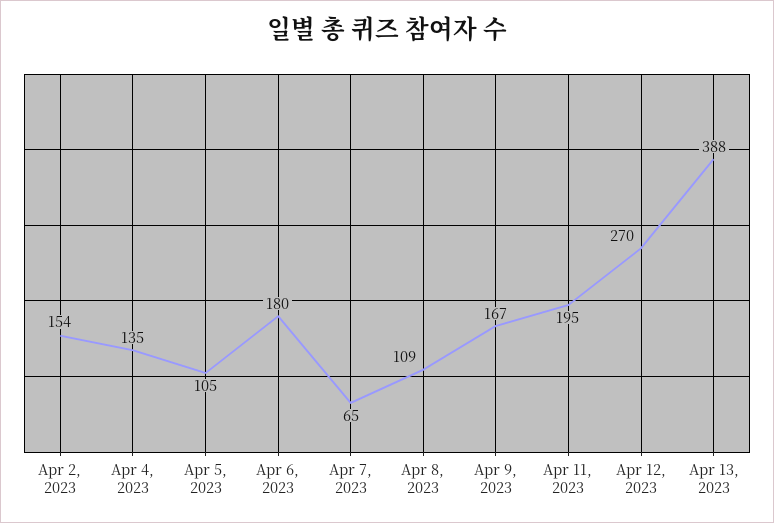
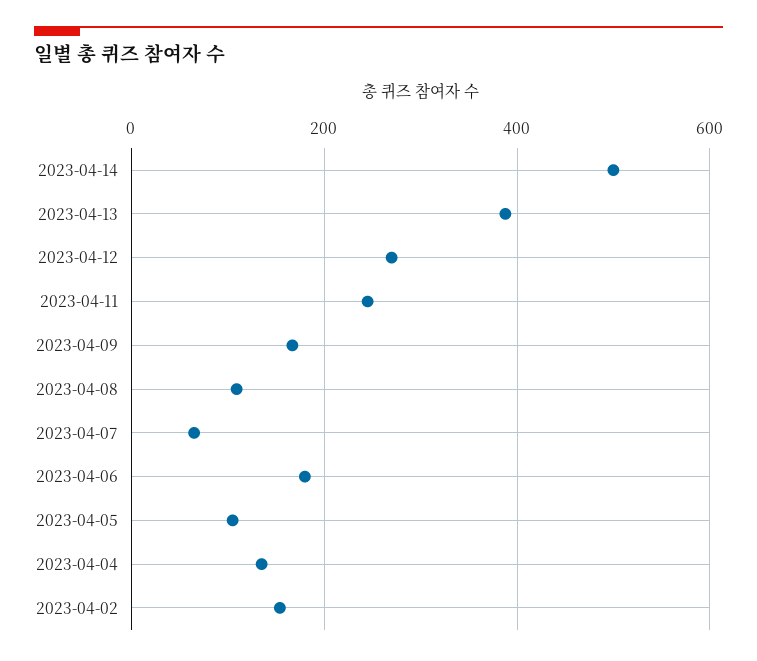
Apr 11, 2023: 195 -> 240
2023-04-14: none -> 500

